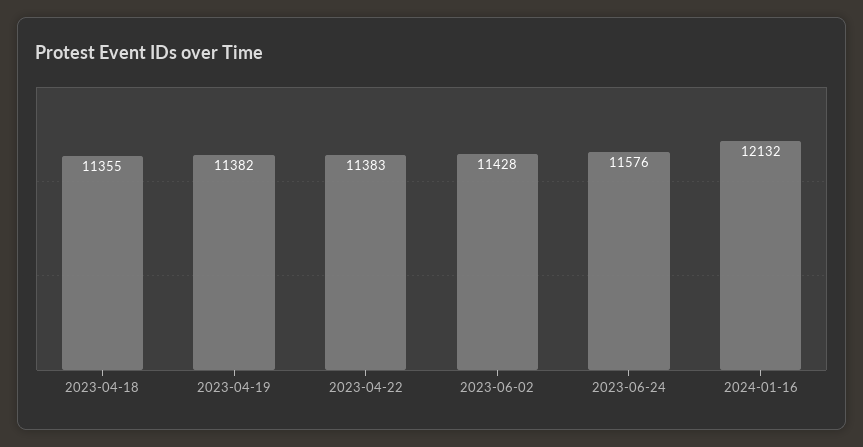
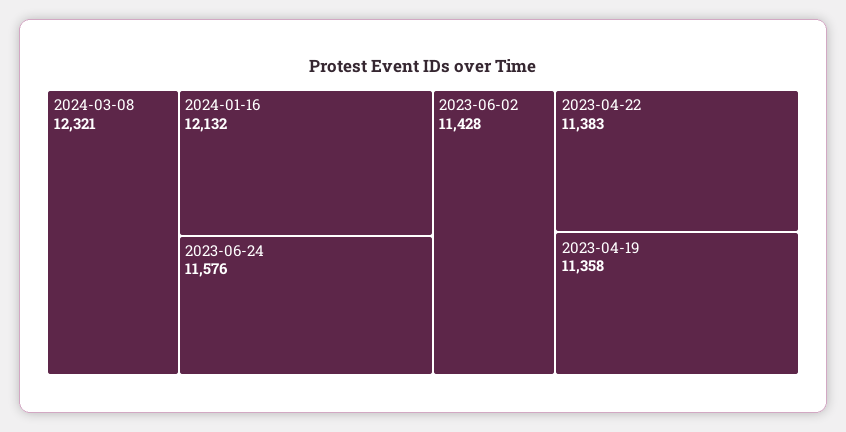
2023-04-18: 11355 -> none
2023-04-19: 11382 -> 11358
2024-03-08: none -> 12321

